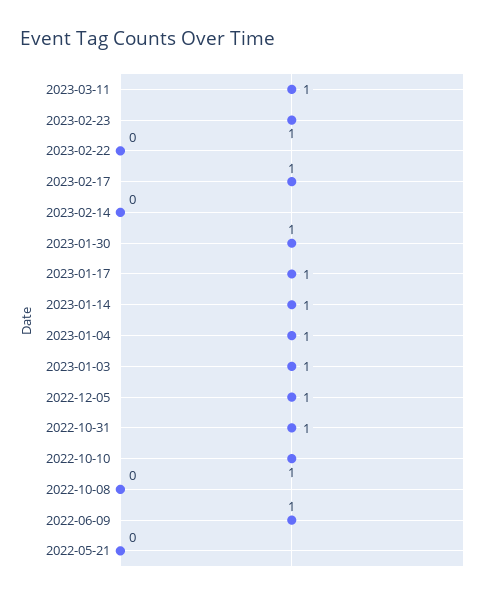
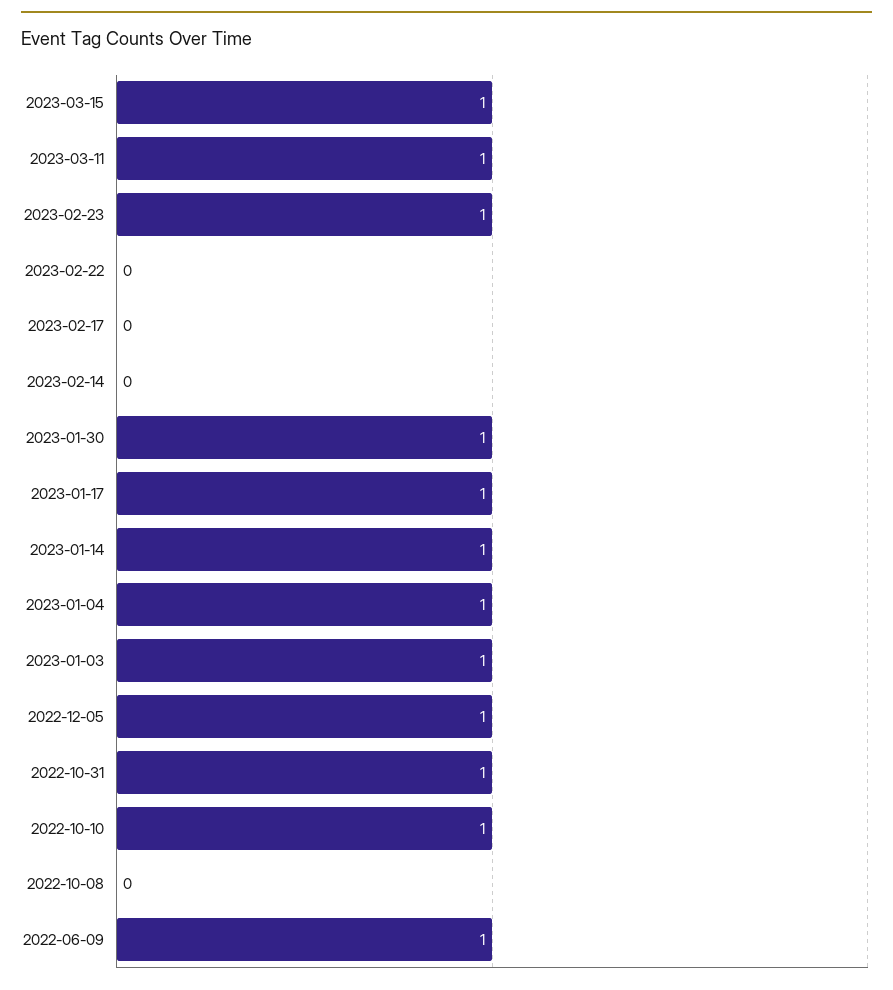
2023-02-17: 1 -> 0
2022-05-21: 0 -> none
2023-03-15: none -> 1

